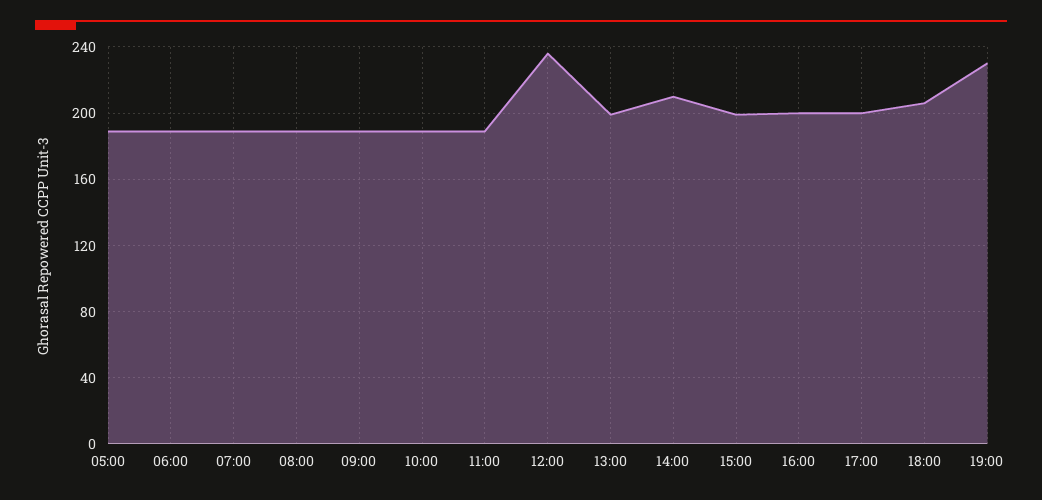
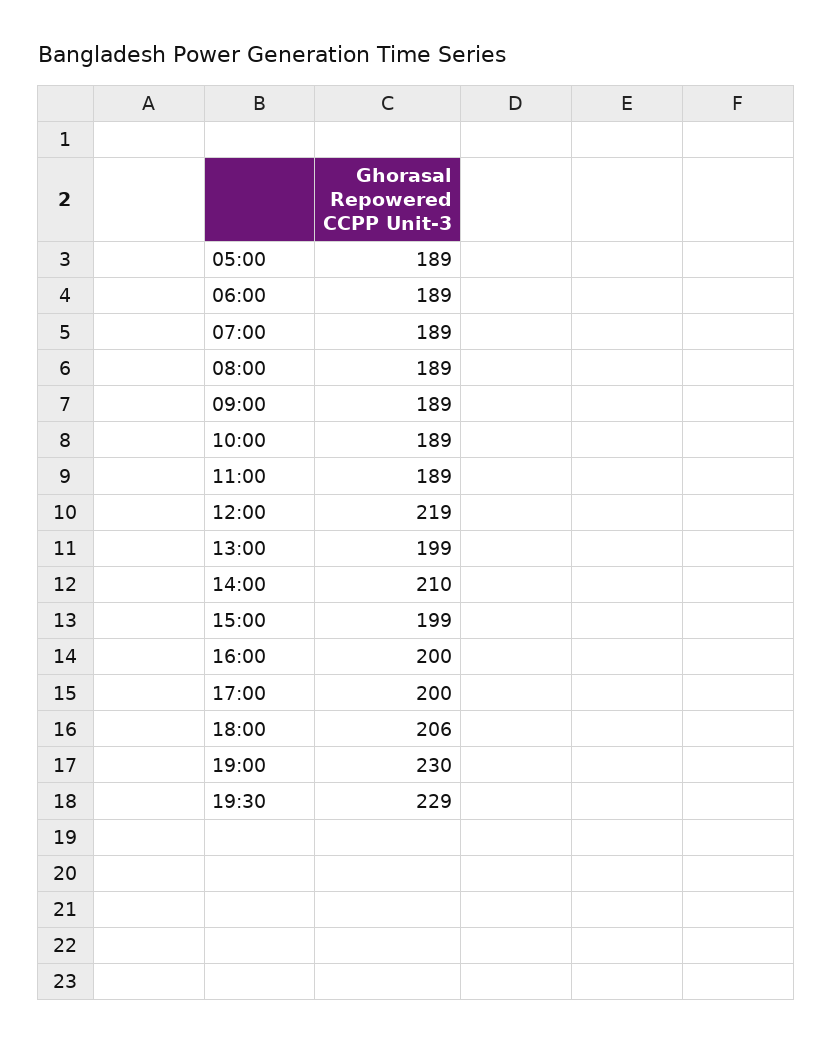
12:00: 235 -> 219
19:30: none -> 229

